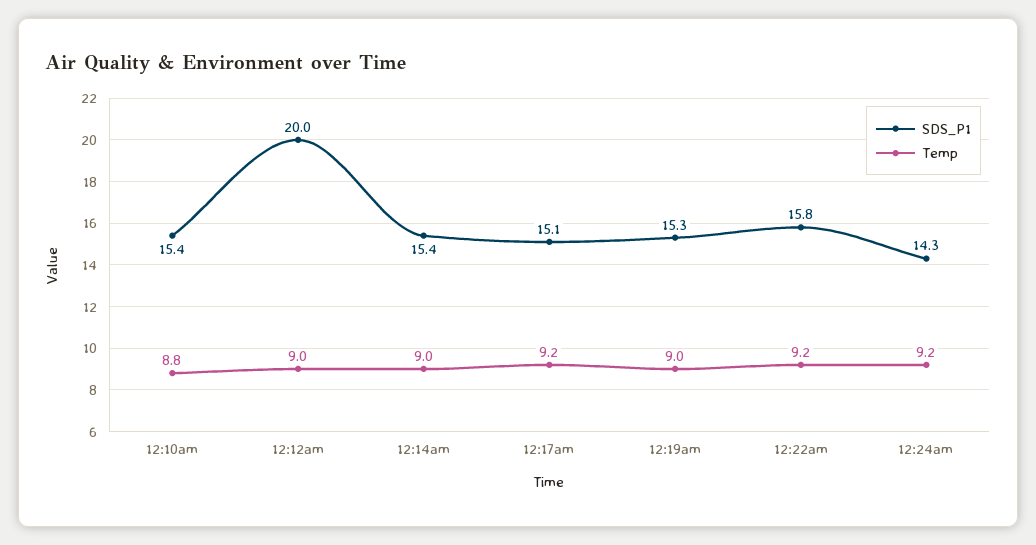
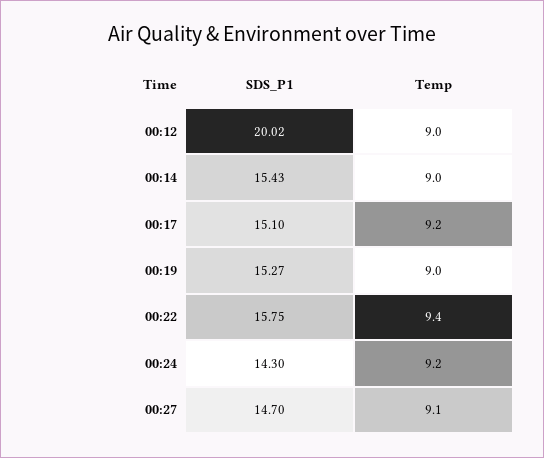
SDS_P1, 12:10am: 15.4 -> none
Temp, 12:10am: 8.8 -> none
Temp, 12:22am: 9.2 -> 9.4
SDS_P1, 00:27: none -> 14.7
Temp, 00:27: none -> 9.1

